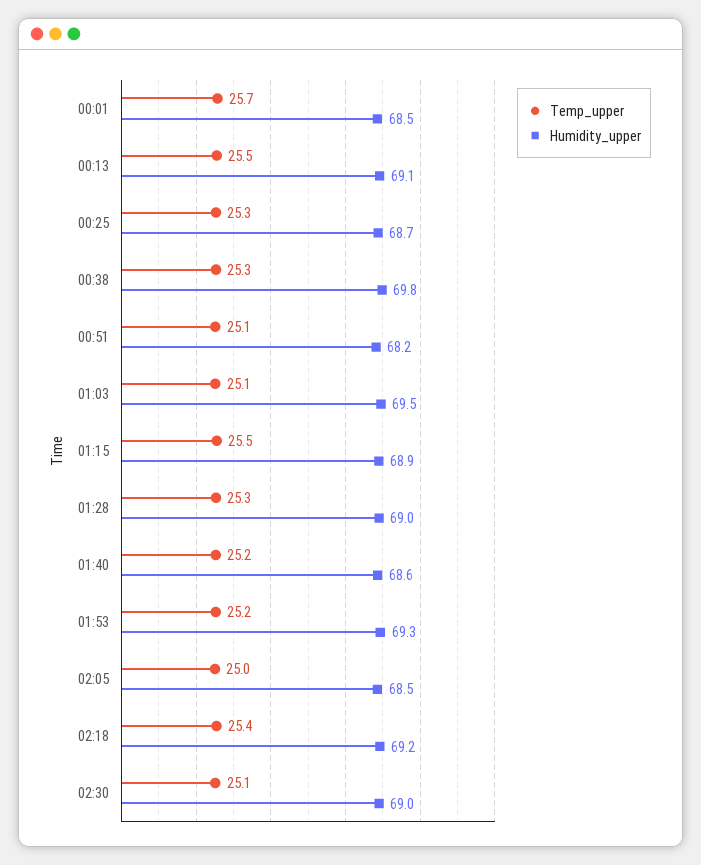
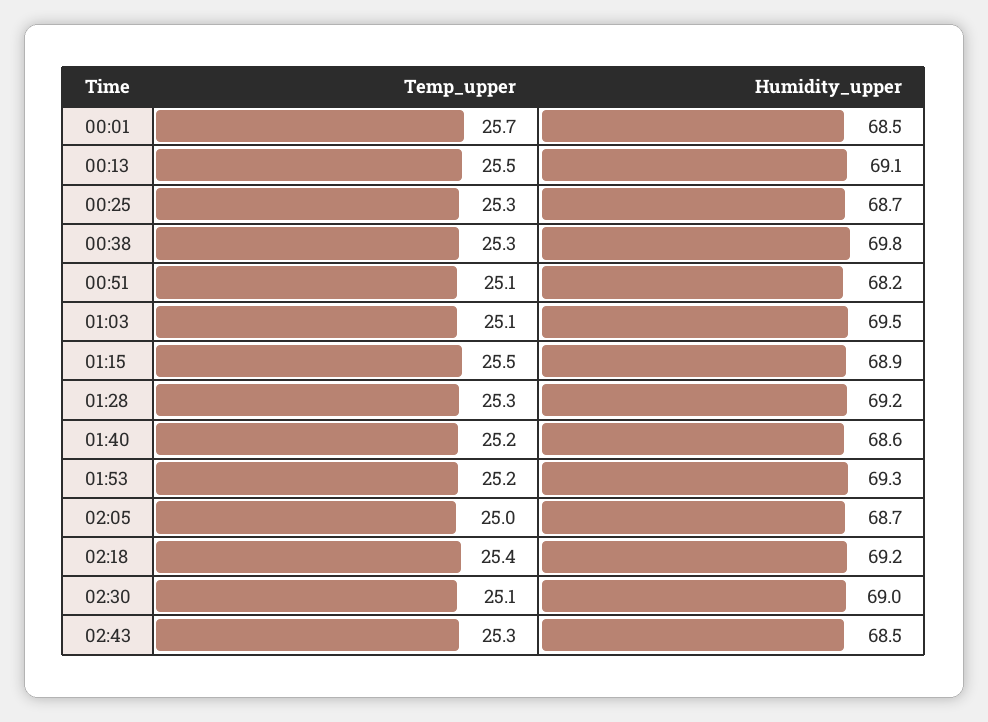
Humidity_upper, 01:28: 69 -> 69.2
Humidity_upper, 02:05: 68.5 -> 68.7
Temp_upper, 02:43: none -> 25.3
Humidity_upper, 02:43: none -> 68.5

